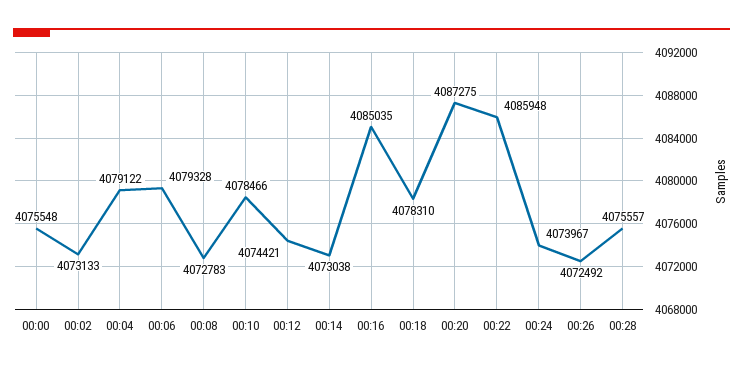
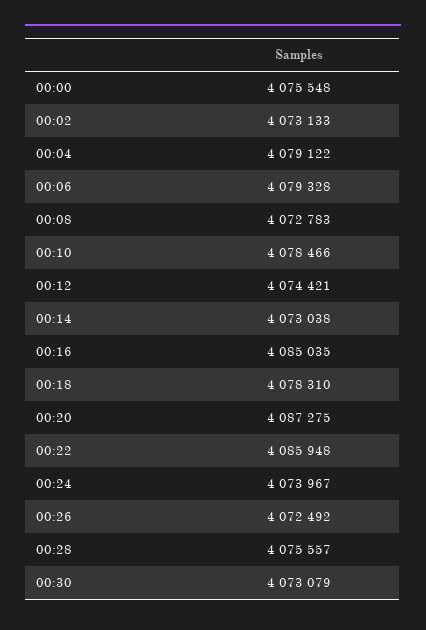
00:30: none -> 4073079

